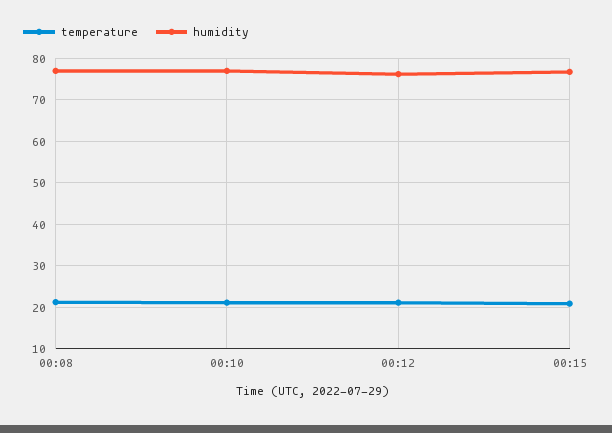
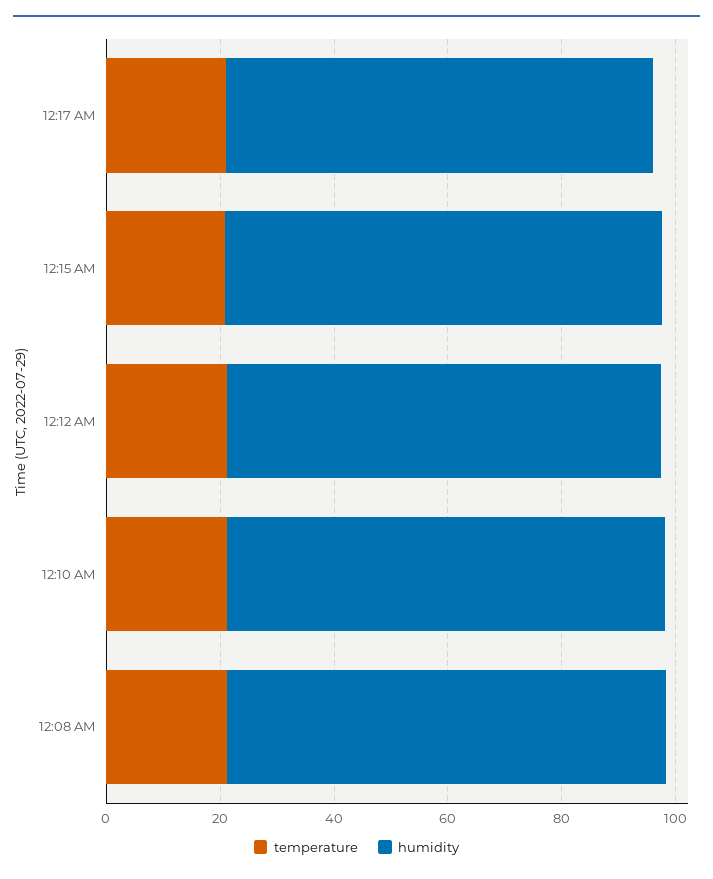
temperature, 12:17 AM: none -> 20
humidity, 12:17 AM: none -> 75

